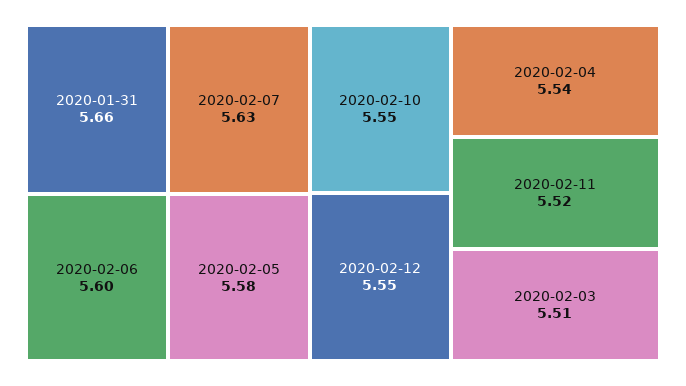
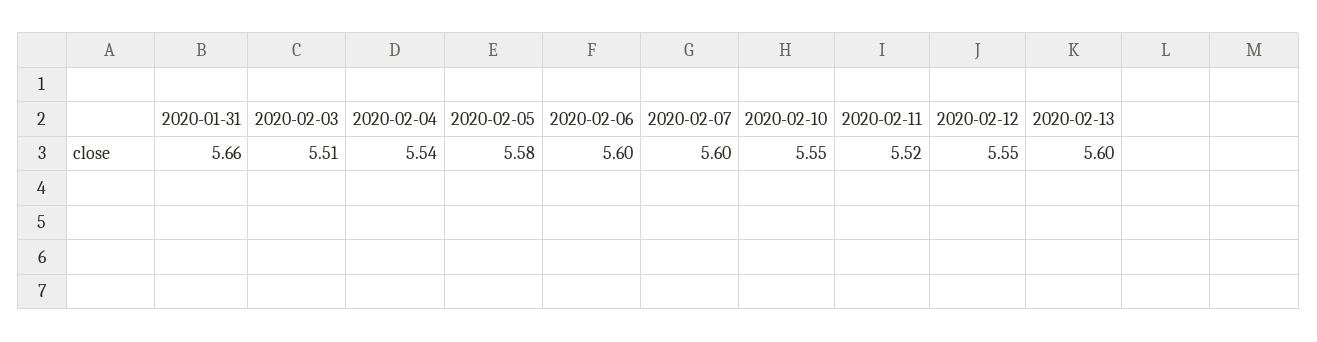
2020-02-07: 5.63 -> 5.6
2020-02-13: none -> 5.6

